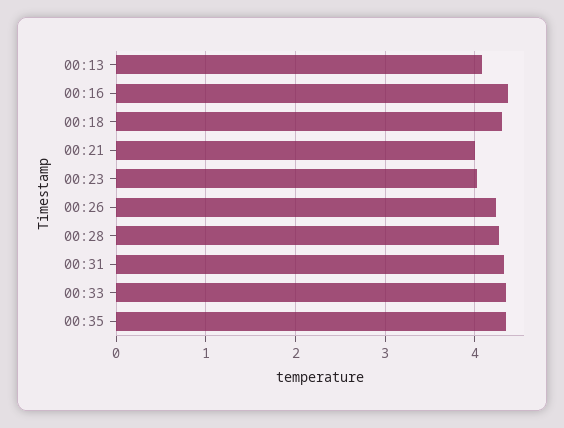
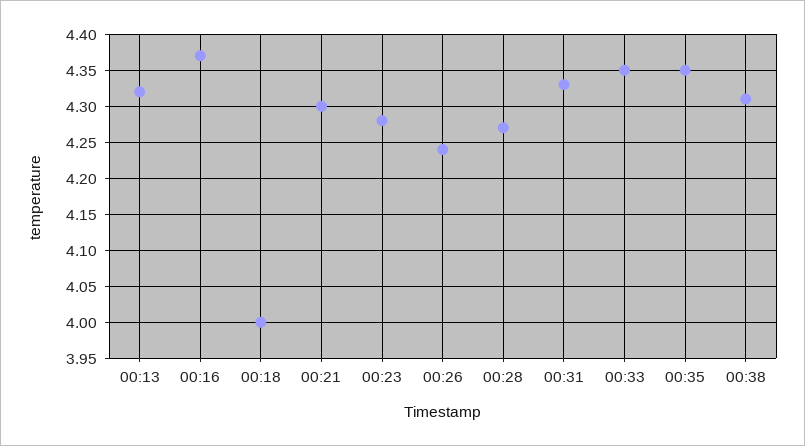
00:13: 4.1 -> 4.32
00:18: 4.3 -> 4
00:21: 4 -> 4.3
00:23: 4 -> 4.28
00:38: none -> 4.31

